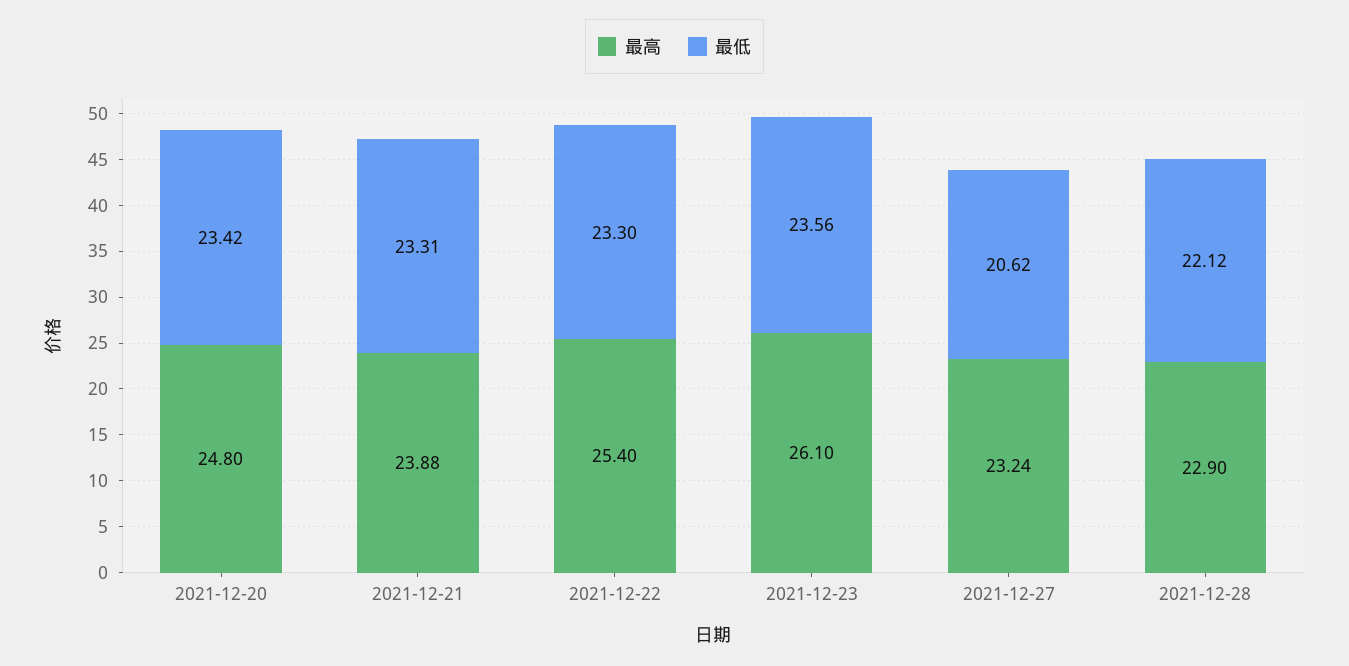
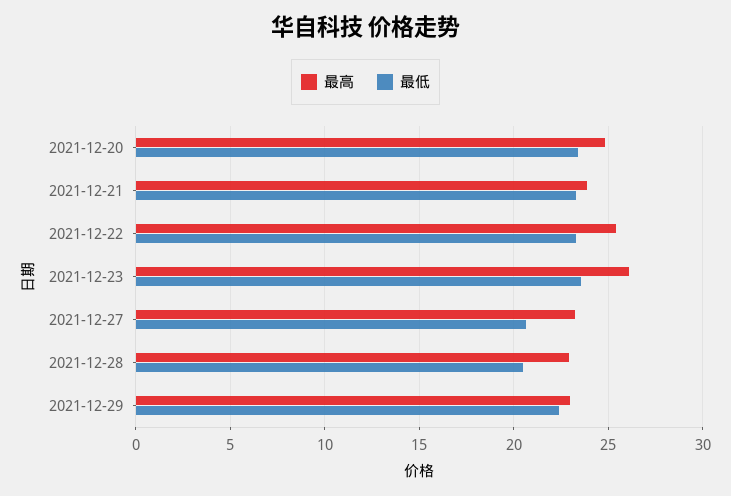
最低, 2021-12-28: 22.12 -> 20.5
最高, 2021-12-29: none -> 23
最低, 2021-12-29: none -> 22.5

